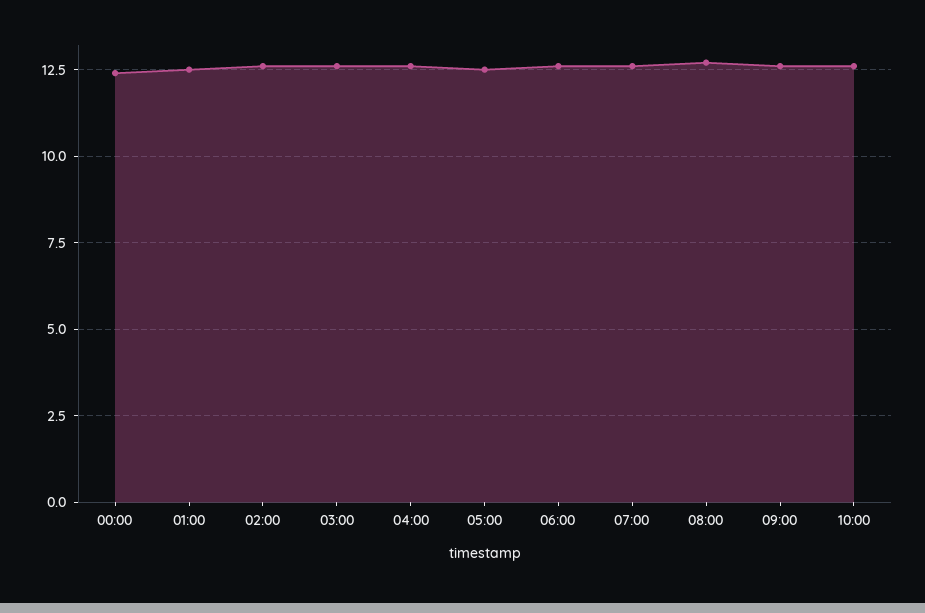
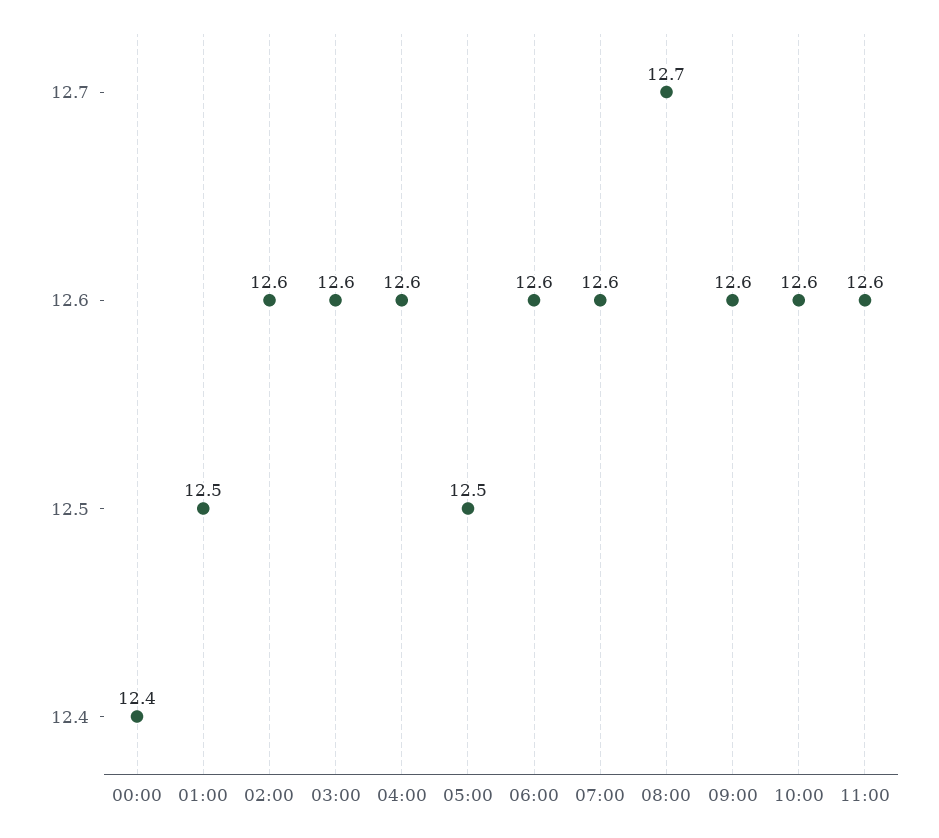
11:00: none -> 12.6

